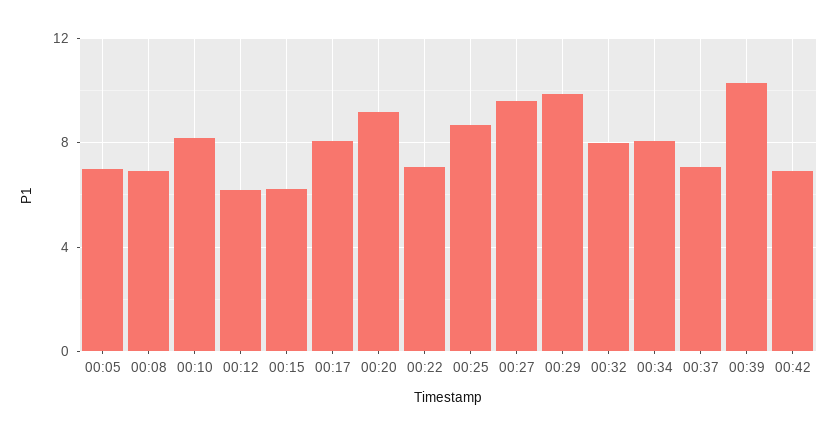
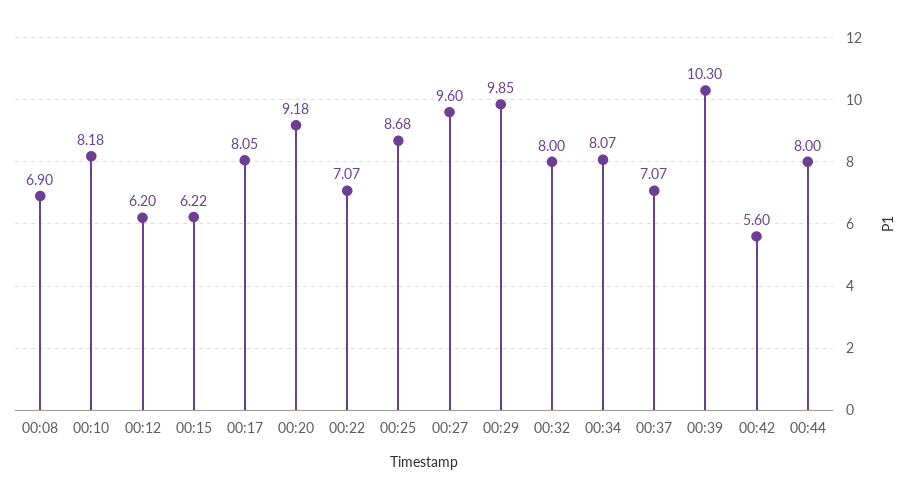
00:05: 7 -> none
00:42: 7 -> 5.6
00:44: none -> 8

